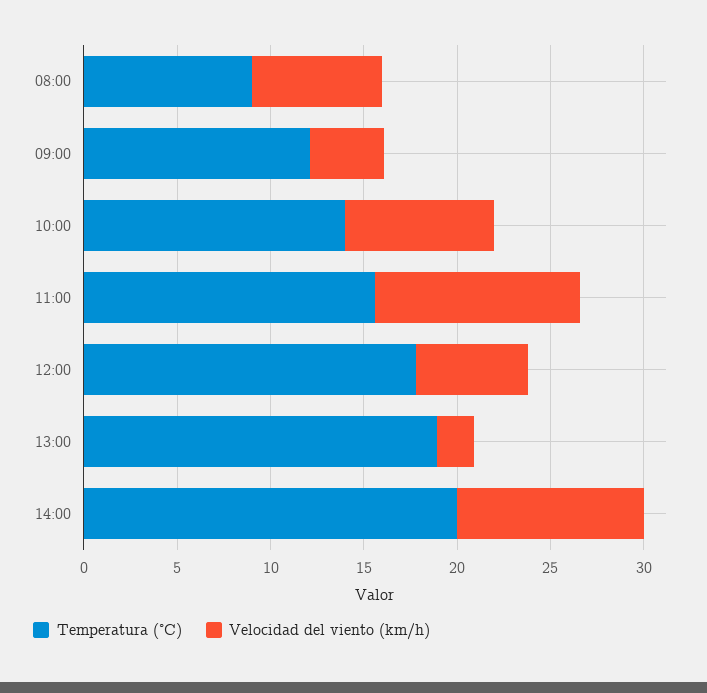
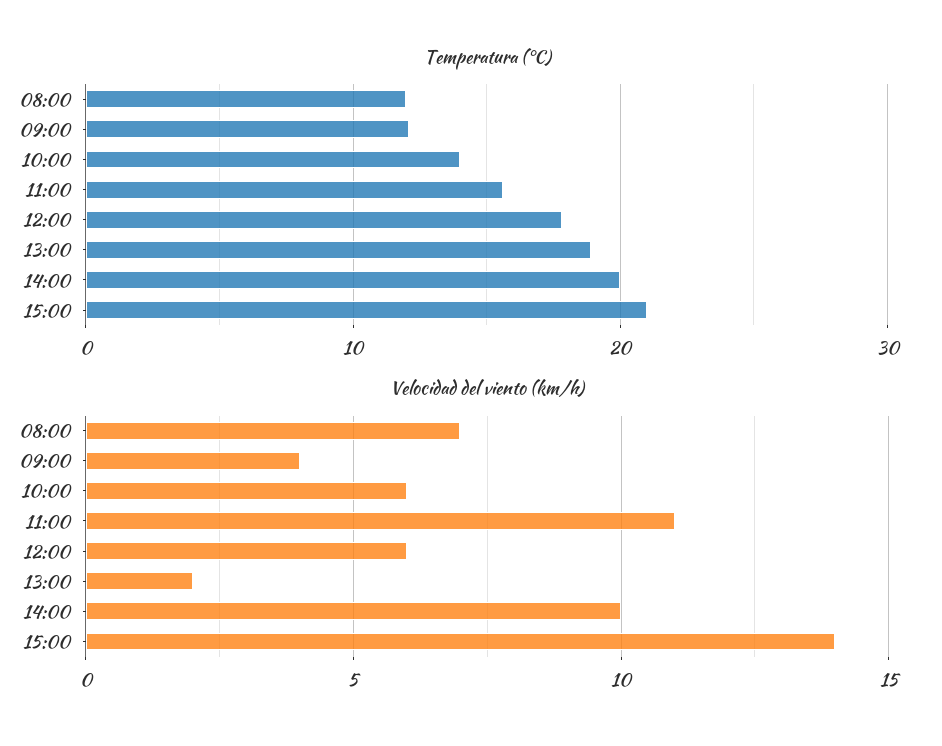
Temperatura (°C), 08:00: 9 -> 12
Velocidad del viento (km/h), 10:00: 8 -> 6
Temperatura (°C), 15:00: none -> 21
Velocidad del viento (km/h), 15:00: none -> 14

